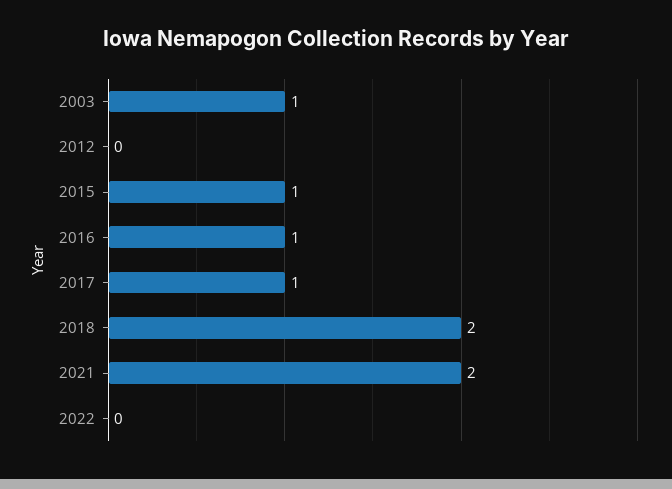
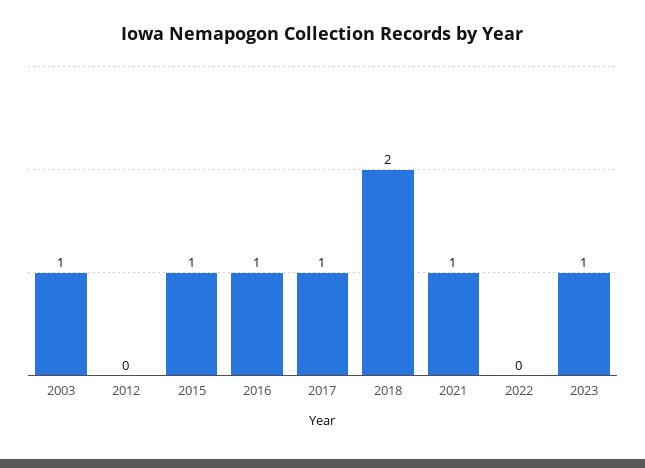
2021: 2 -> 1
2023: none -> 1

